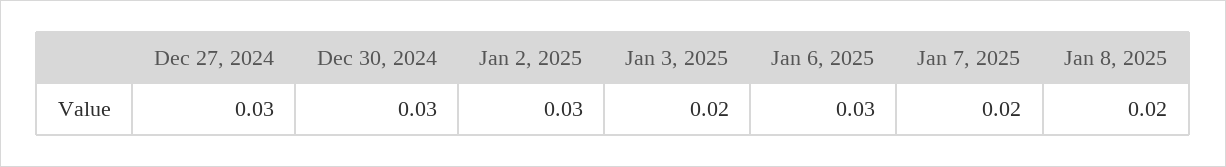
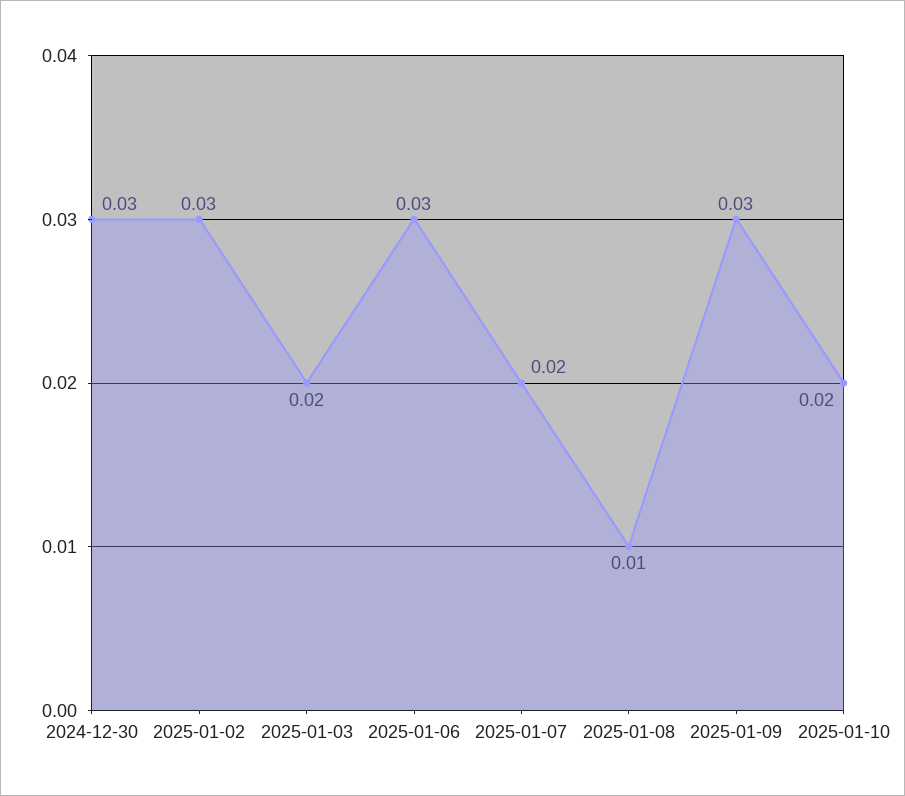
Dec 27, 2024: 0.03 -> none
Jan 8, 2025: 0.02 -> 0.01
2025-01-09: none -> 0.03
2025-01-10: none -> 0.02

